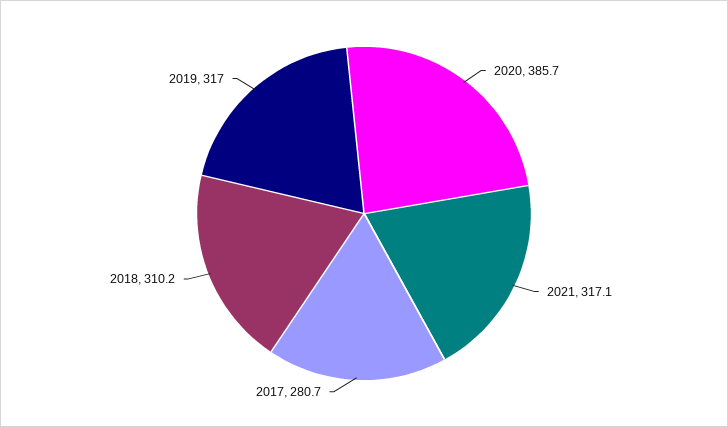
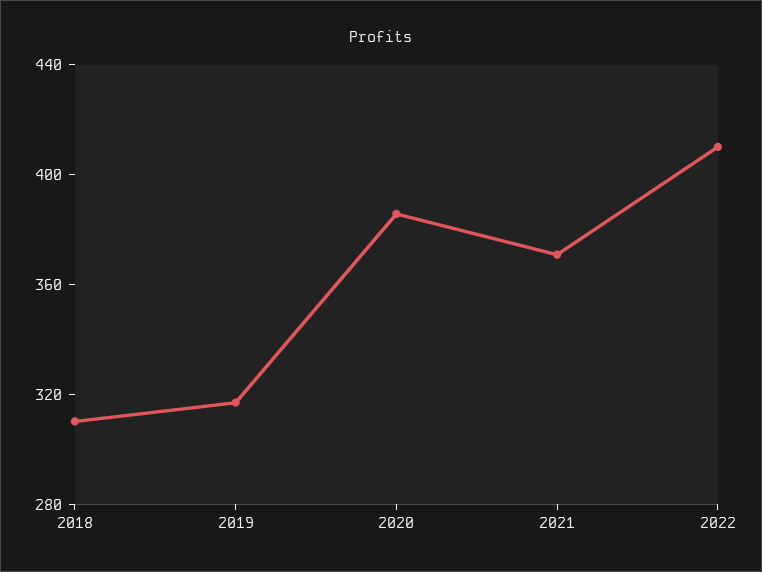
2021: 317.1 -> 370
2017: 280.7 -> none
2022: none -> 410

